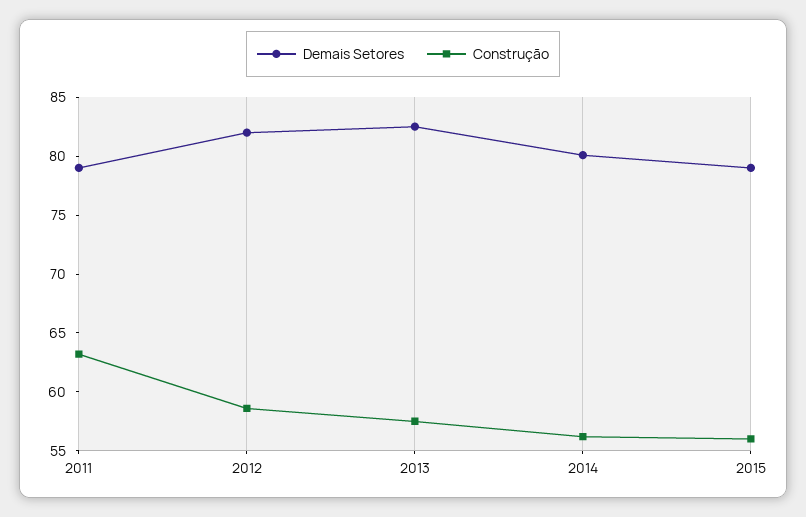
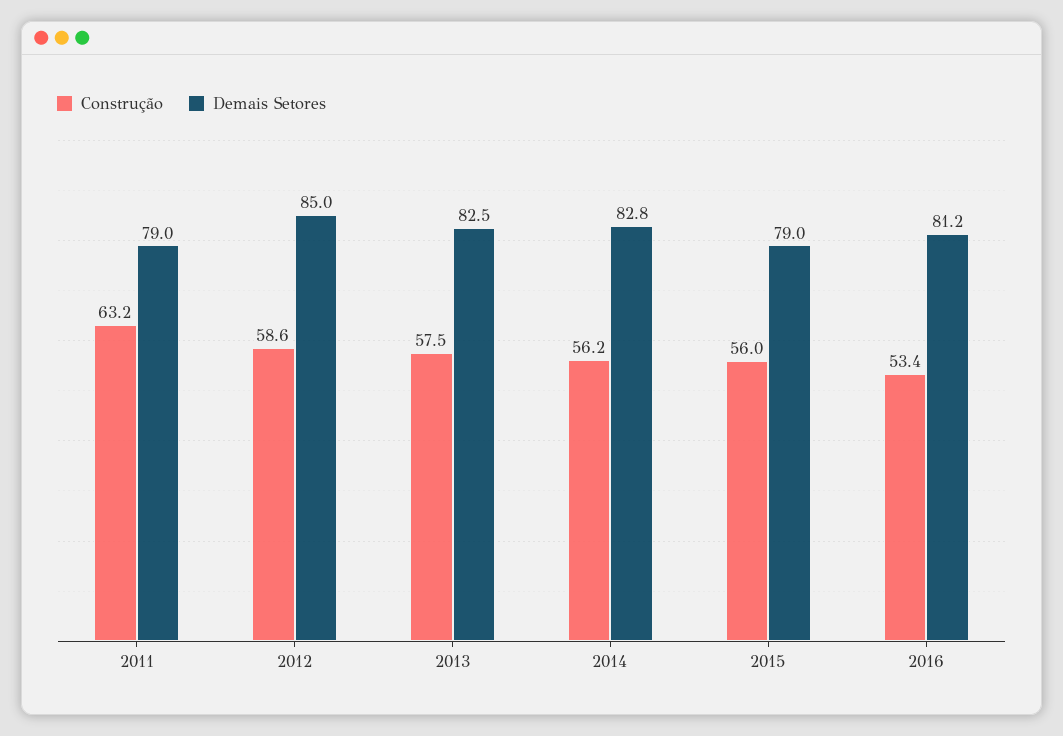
Demais Setores, 2012: 82 -> 85
Demais Setores, 2014: 80 -> 82.8
Construção, 2016: none -> 53.4
Demais Setores, 2016: none -> 81.2

